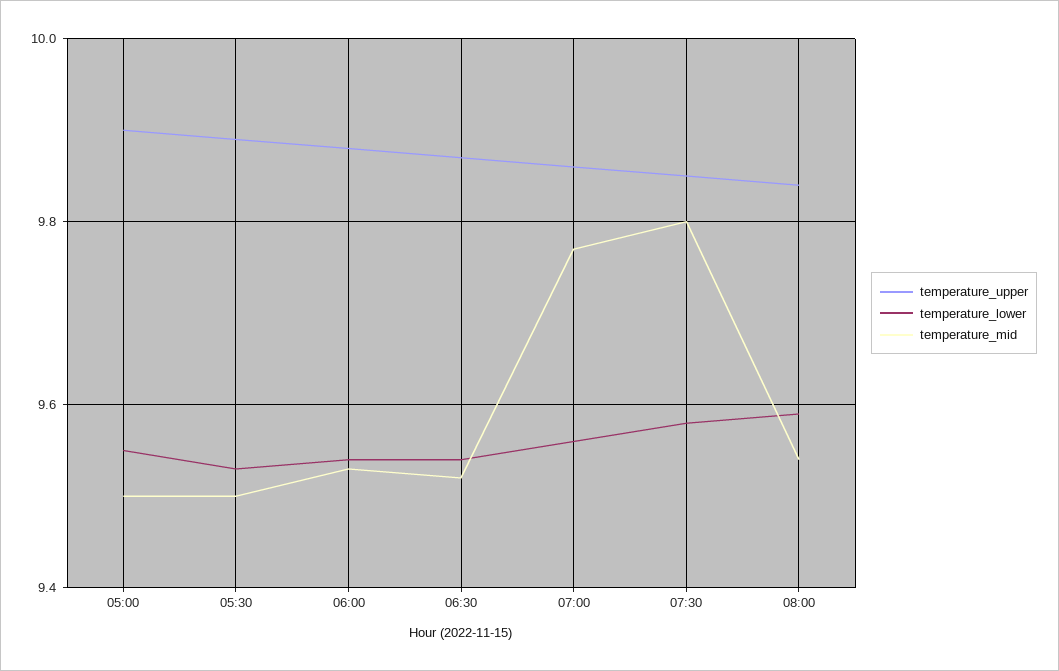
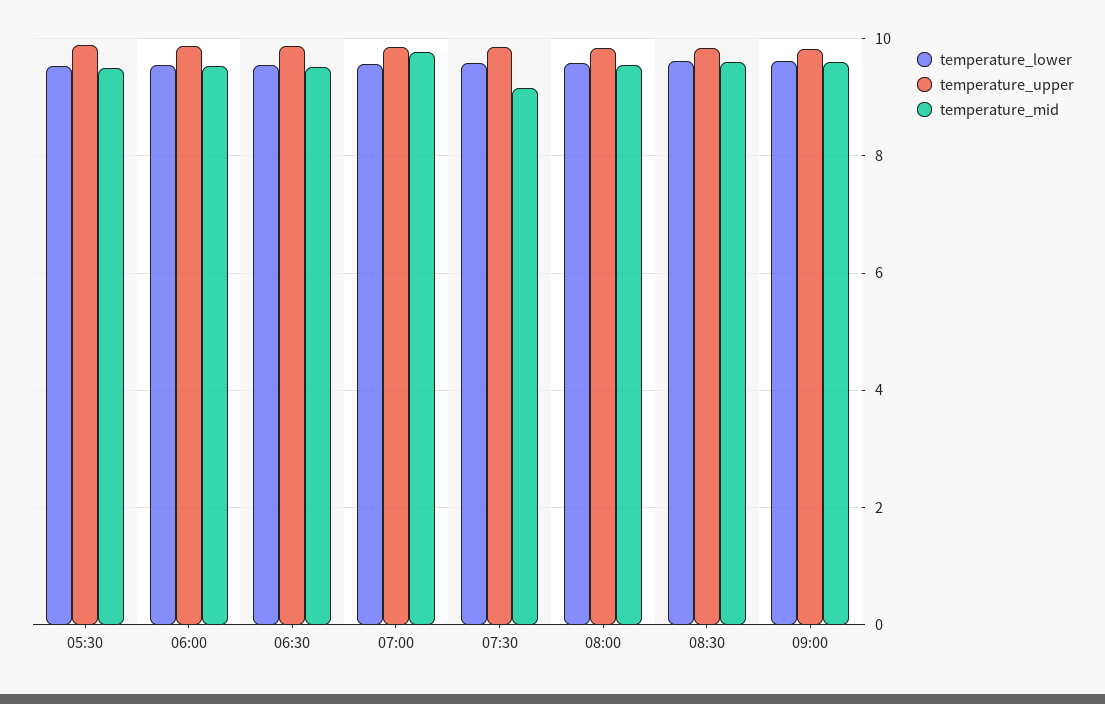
temperature_upper, 05:00: 9.9 -> none
temperature_lower, 05:00: 9.55 -> none
temperature_mid, 05:00: 9.5 -> none
temperature_mid, 07:30: 9.8 -> 9.2
temperature_lower, 08:30: none -> 9.6
temperature_upper, 08:30: none -> 9.8
temperature_mid, 08:30: none -> 9.6
temperature_lower, 09:00: none -> 9.6
temperature_upper, 09:00: none -> 9.8
temperature_mid, 09:00: none -> 9.6

